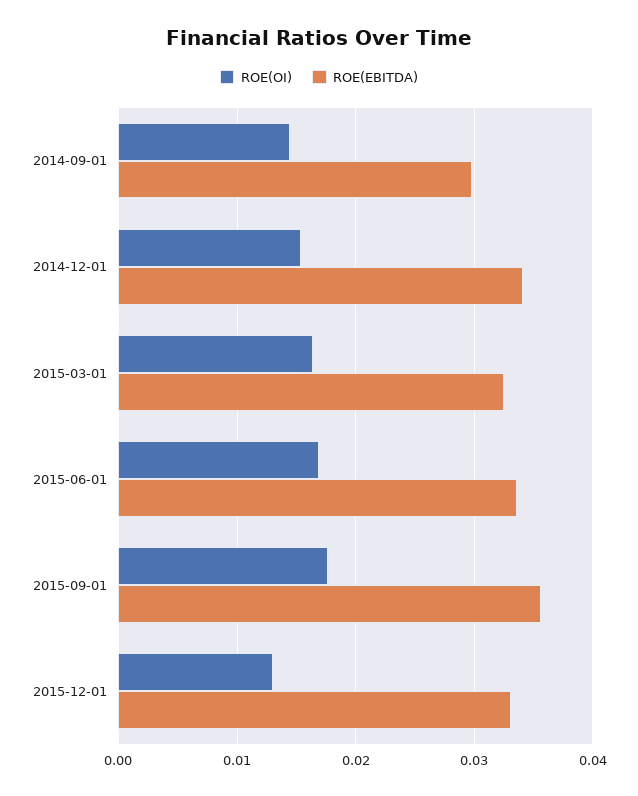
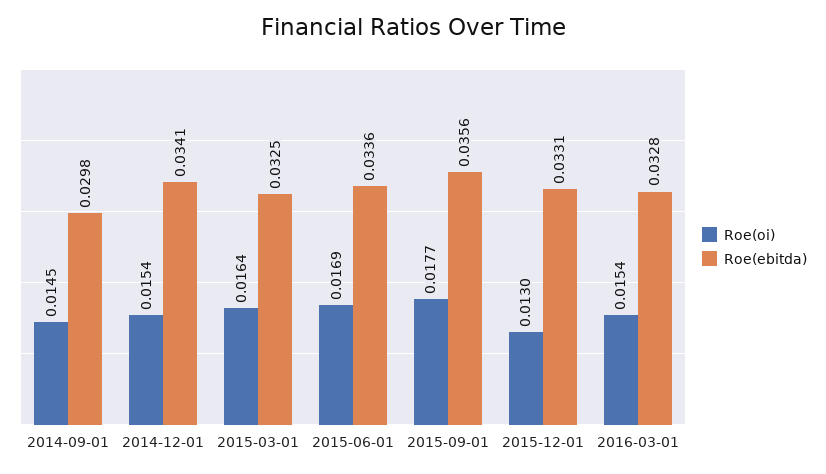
ROE(OI), 2016-03-01: none -> 0.0154
ROE(EBITDA), 2016-03-01: none -> 0.0328

